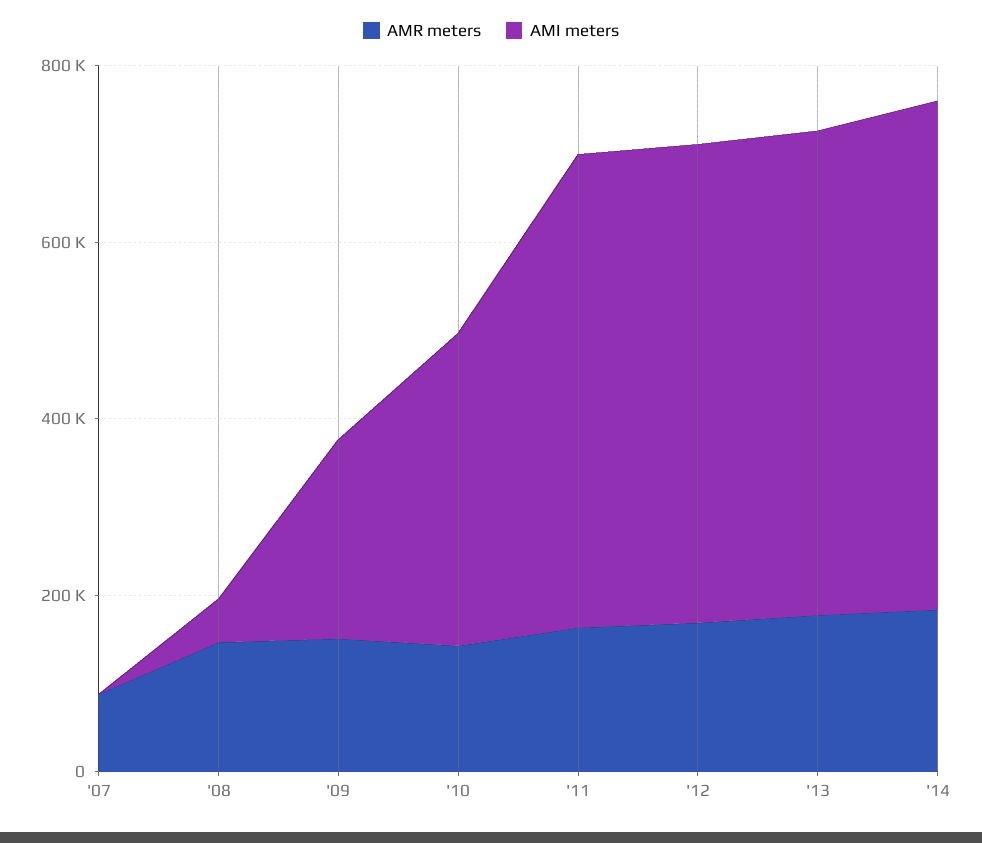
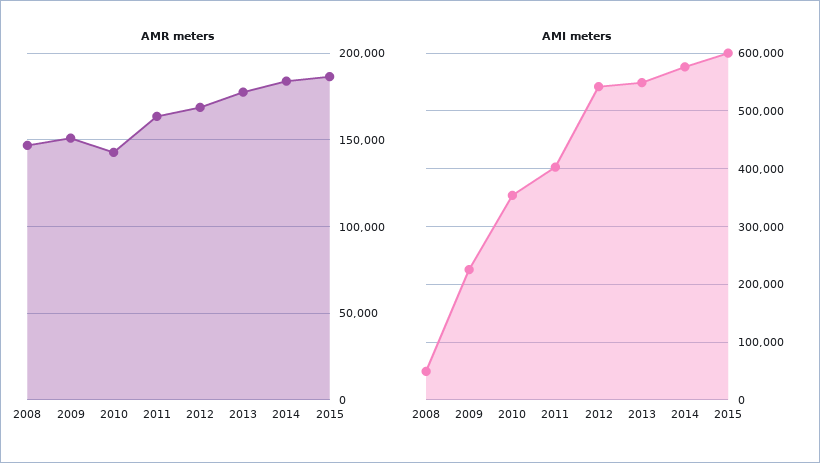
AMR meters, '07: 100000 -> none
AMI meters, '07: 0 -> none
AMI meters, '11: 550000 -> 400000
AMR meters, 2015: none -> 185000
AMI meters, 2015: none -> 600000

